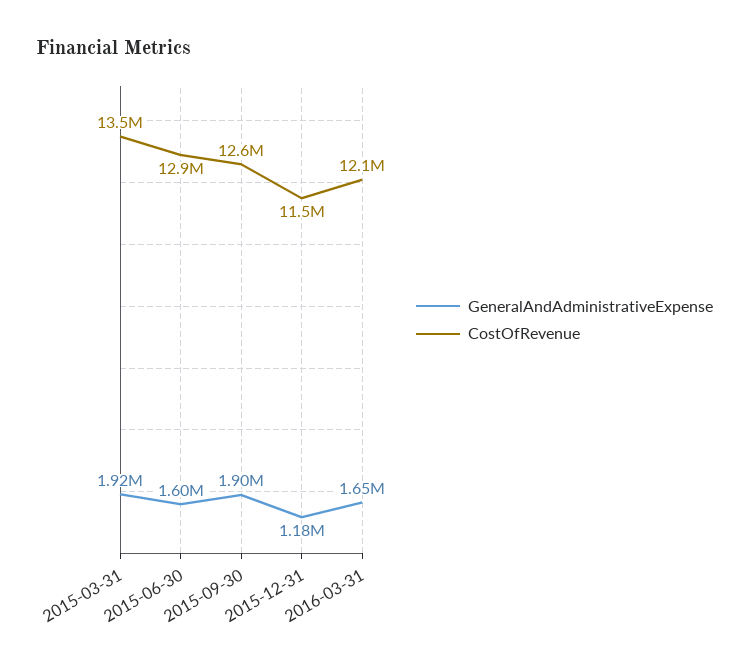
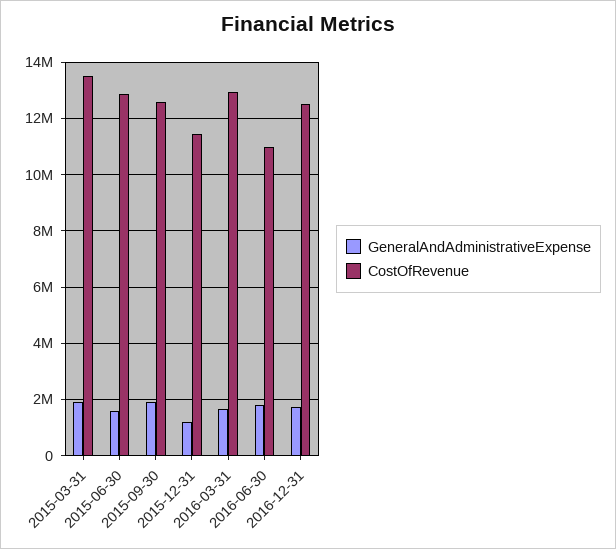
CostOfRevenue, 2016-03-31: 12100000 -> 13000000
GeneralAndAdministrativeExpense, 2016-06-30: none -> 1750000
CostOfRevenue, 2016-06-30: none -> 11000000
GeneralAndAdministrativeExpense, 2016-12-31: none -> 1750000
CostOfRevenue, 2016-12-31: none -> 12500000

